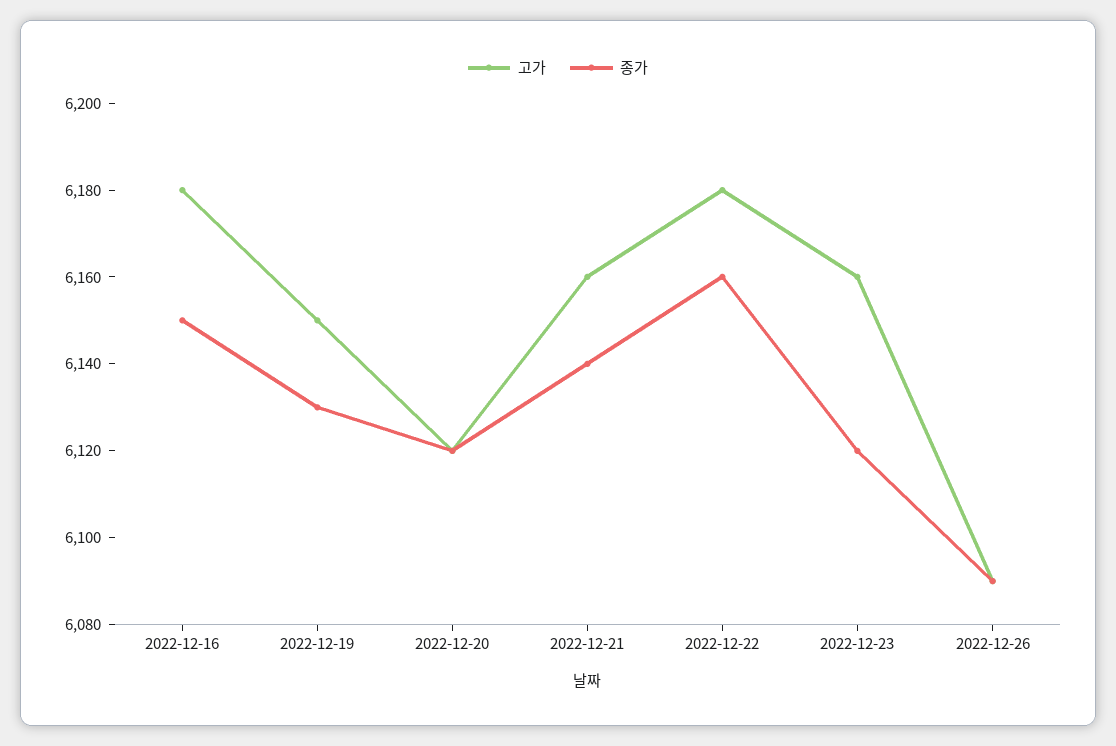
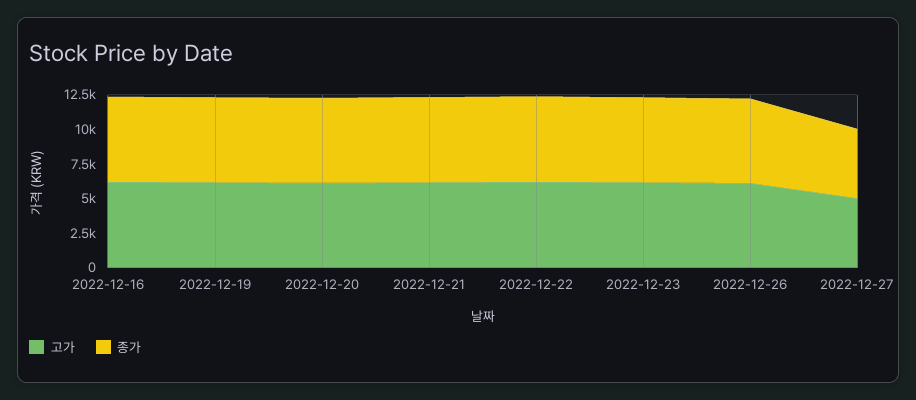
고가, 2022-12-27: none -> 5000
종가, 2022-12-27: none -> 5000

